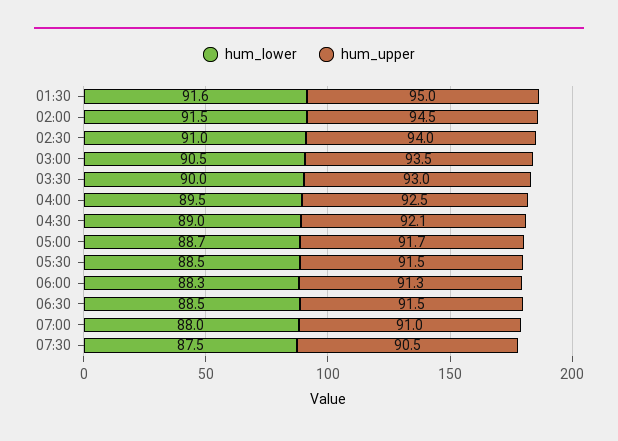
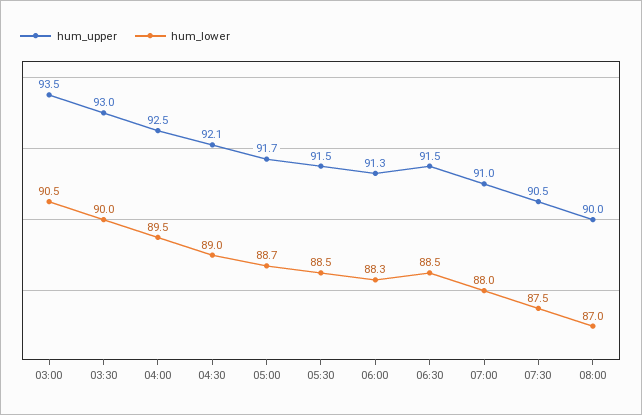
hum_lower, 01:30: 91.6 -> none
hum_upper, 01:30: 95 -> none
hum_lower, 02:00: 91.5 -> none
hum_upper, 02:00: 94.5 -> none
hum_lower, 02:30: 91 -> none
hum_upper, 02:30: 94 -> none
hum_upper, 08:00: none -> 90
hum_lower, 08:00: none -> 87

